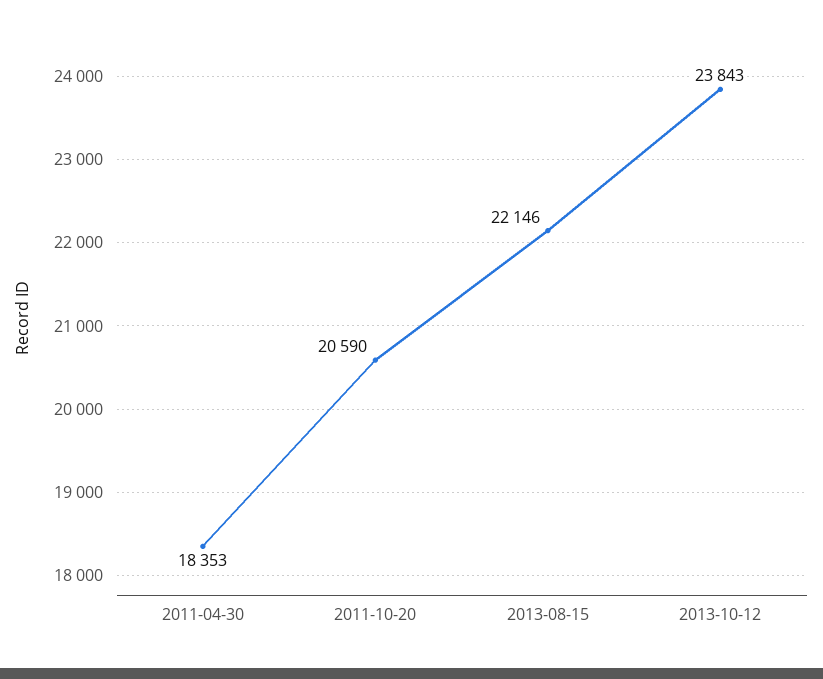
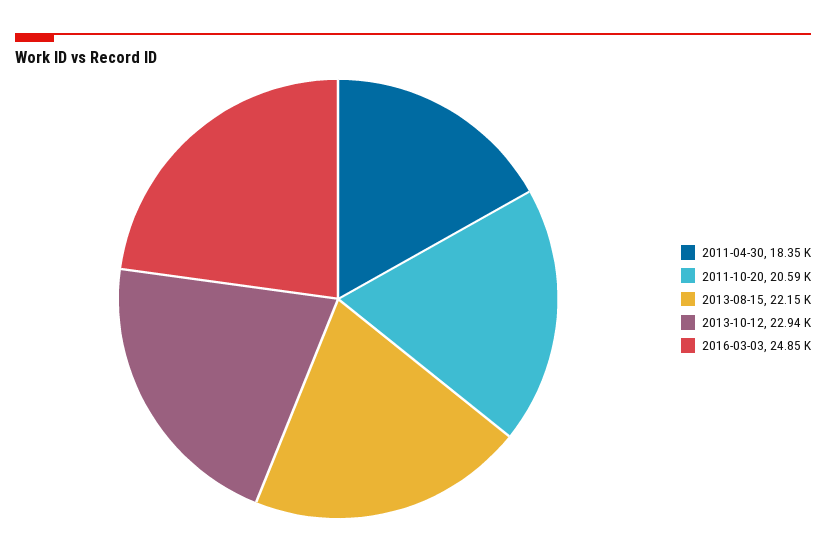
2013-10-12: 23843 -> 22940
2016-03-03: none -> 24850

